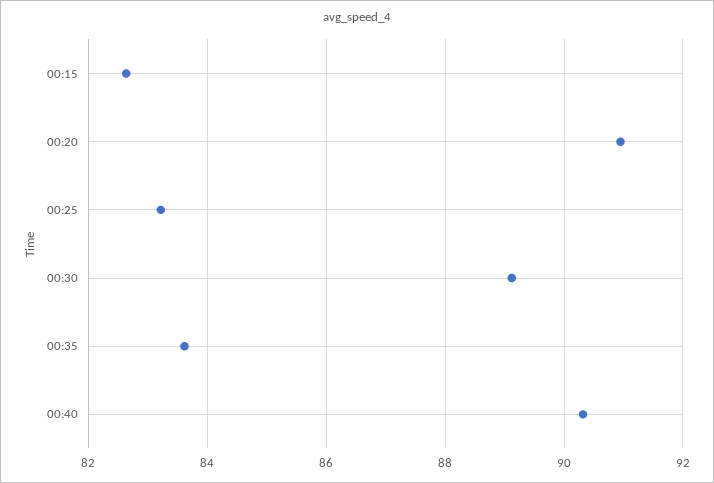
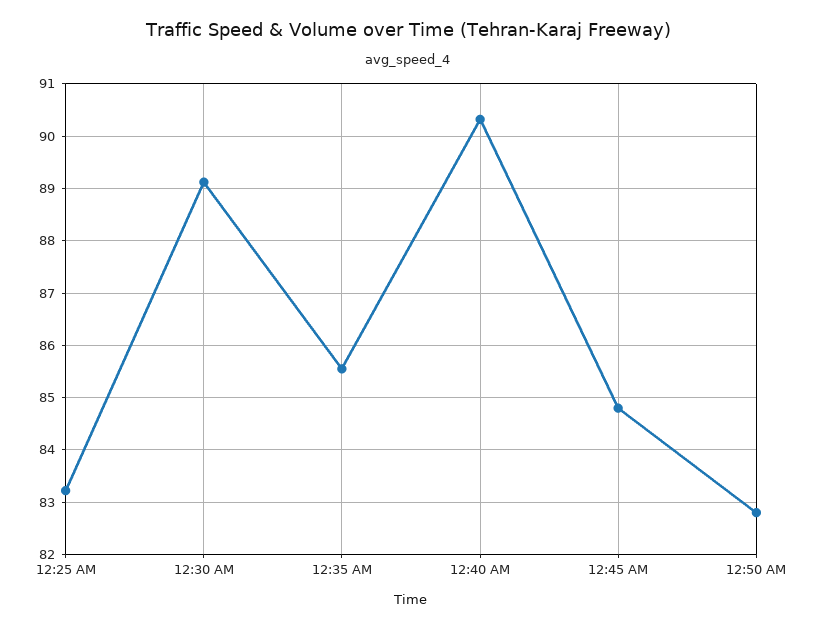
00:15: 82.6 -> none
00:20: 91 -> none
00:35: 83.6 -> 85.6
12:45 AM: none -> 84.8
12:50 AM: none -> 82.8

